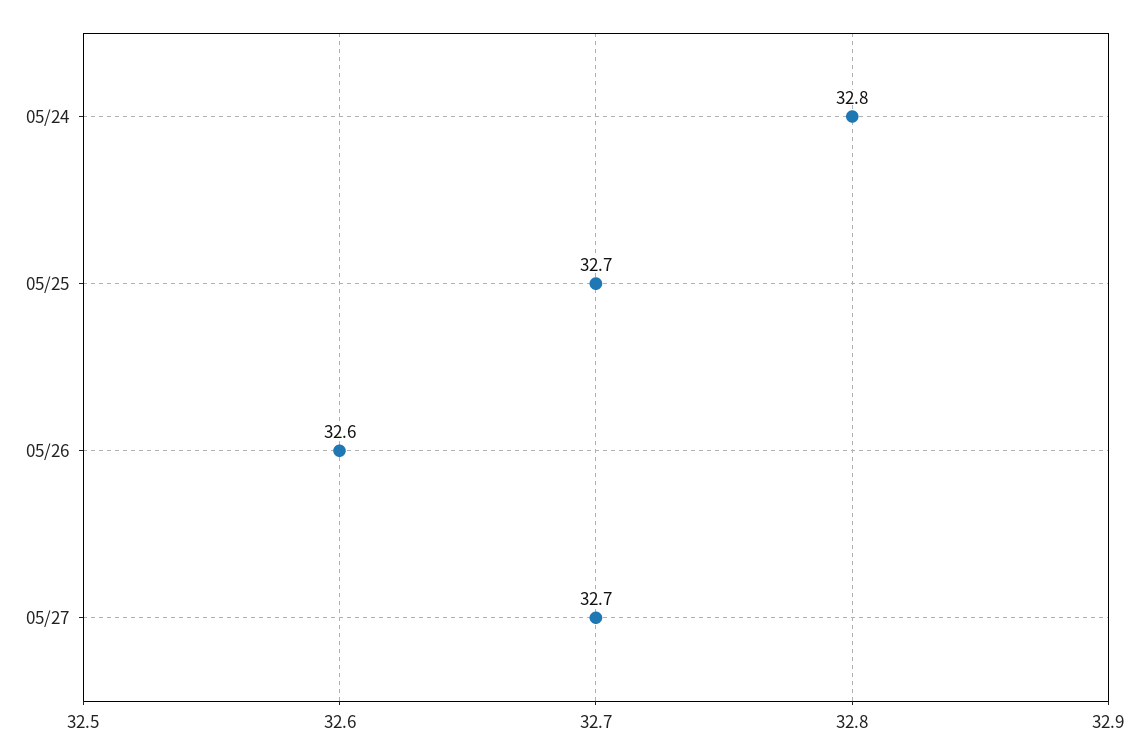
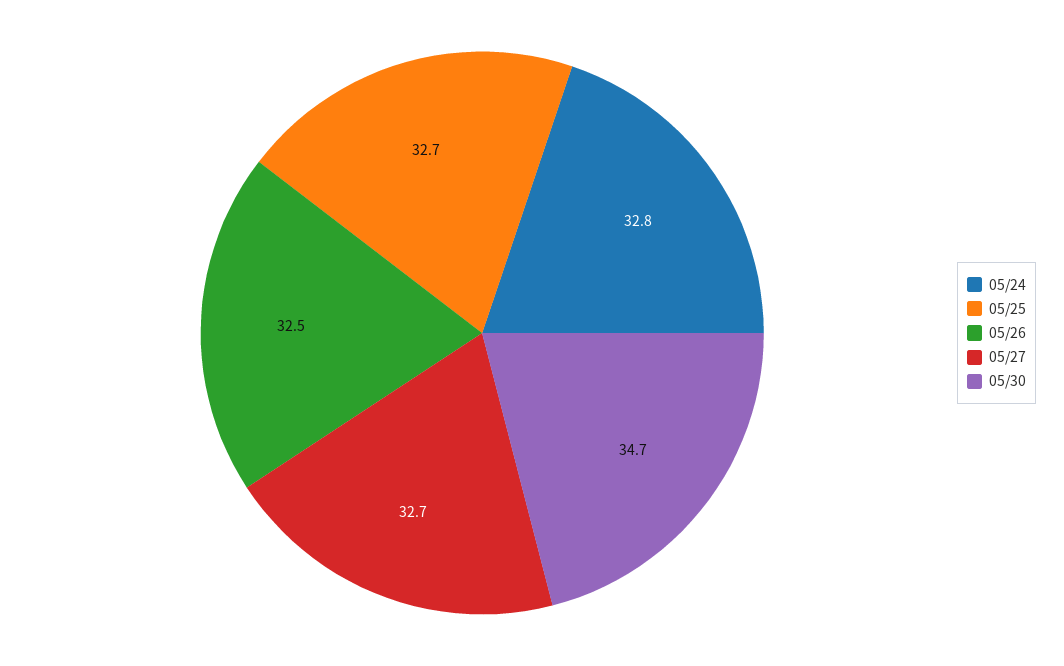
05/26: 32.6 -> 32.5
05/30: none -> 34.7

